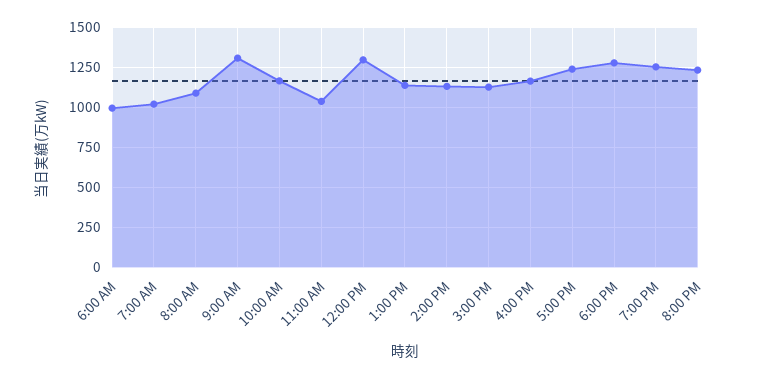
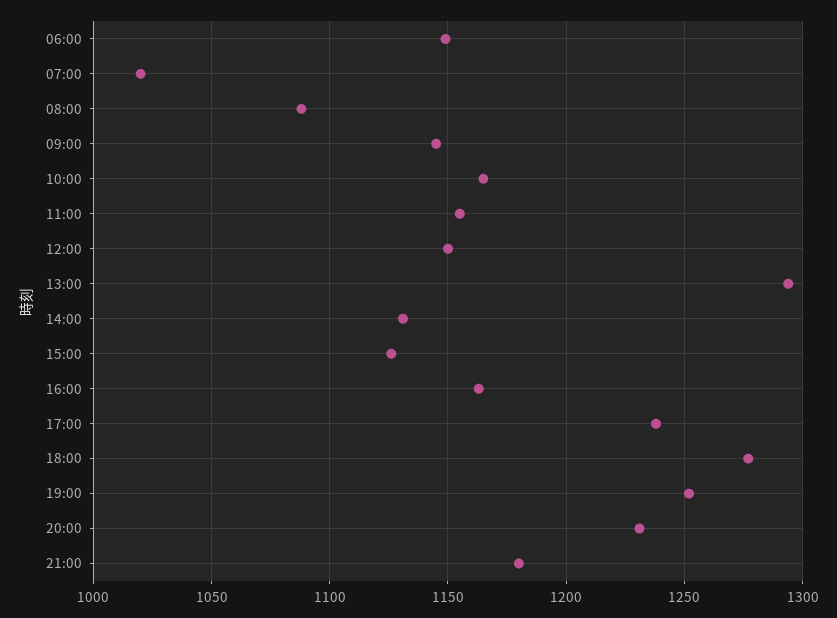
6:00 AM: 1000 -> 1150
9:00 AM: 1300 -> 1145
11:00 AM: 1050 -> 1155
12:00 PM: 1300 -> 1150
1:00 PM: 1150 -> 1295
21:00: none -> 1180

